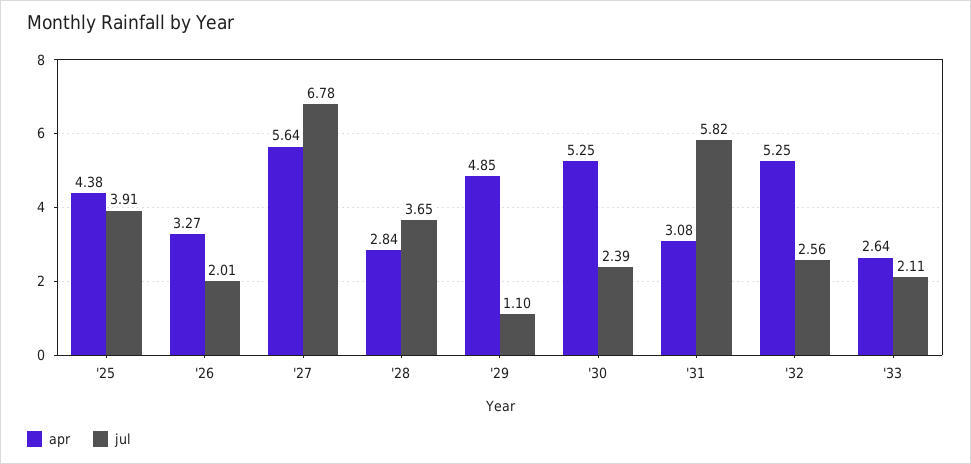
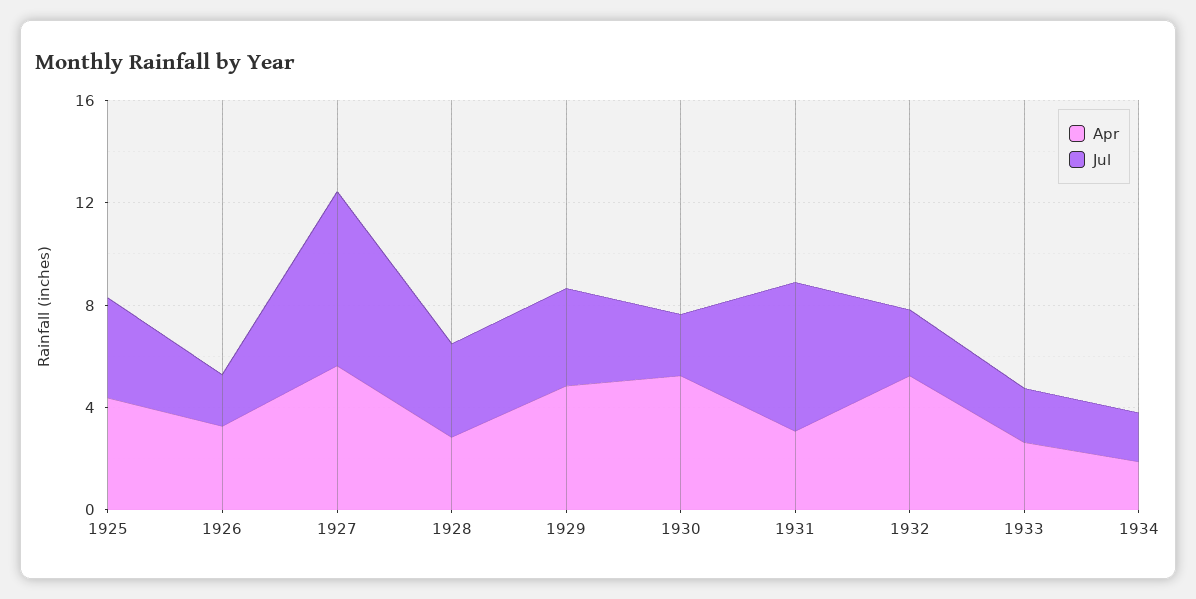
jul, '29: 1.1 -> 4
apr, 1934: none -> 2
jul, 1934: none -> 2

